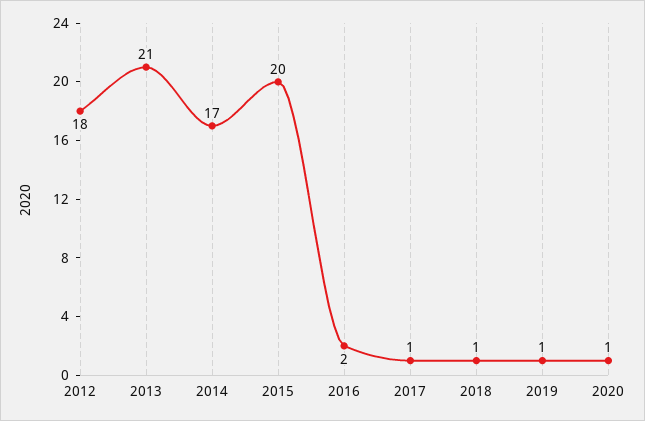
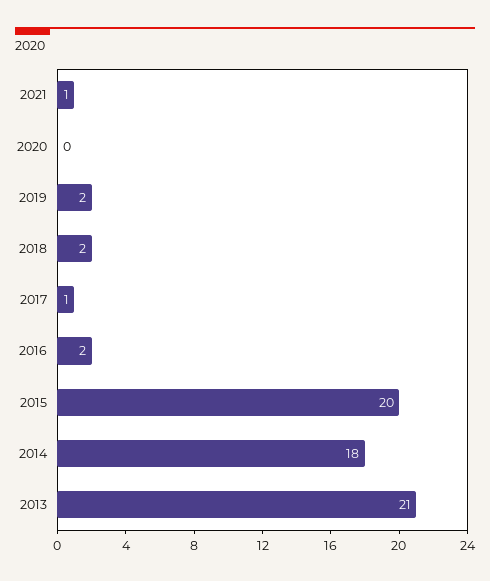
2012: 18 -> none
2014: 17 -> 18
2018: 1 -> 2
2019: 1 -> 2
2020: 1 -> 0
2021: none -> 1

